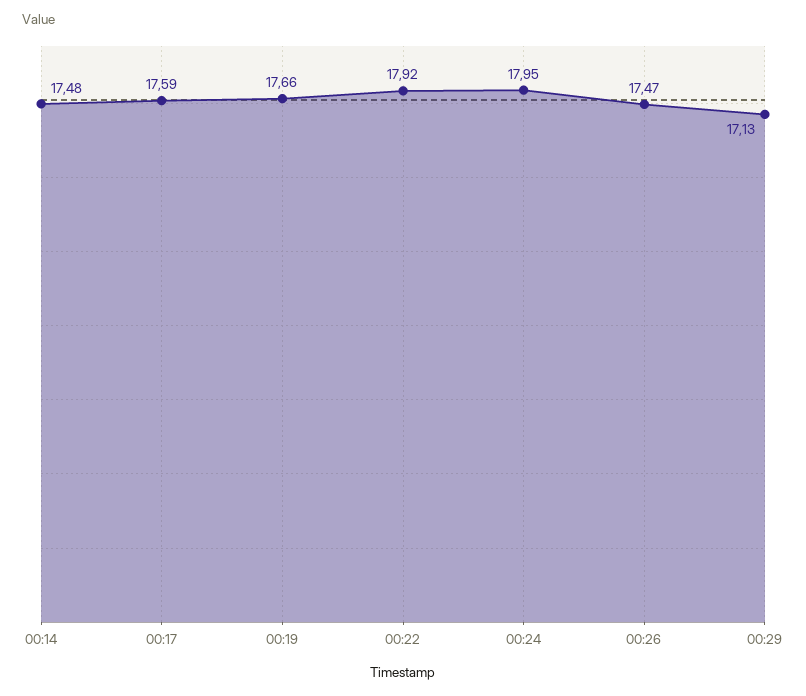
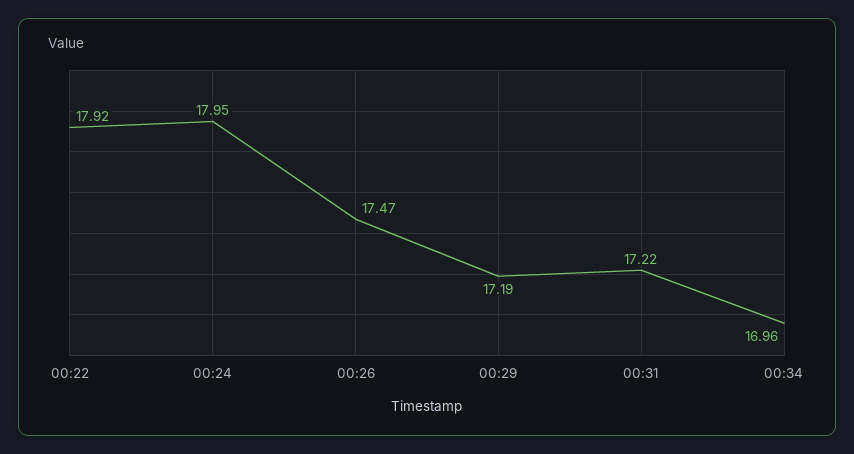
00:14: 17.48 -> none
00:17: 17.59 -> none
00:19: 17.66 -> none
00:29: 17.13 -> 17.19
00:31: none -> 17.22
00:34: none -> 16.96

